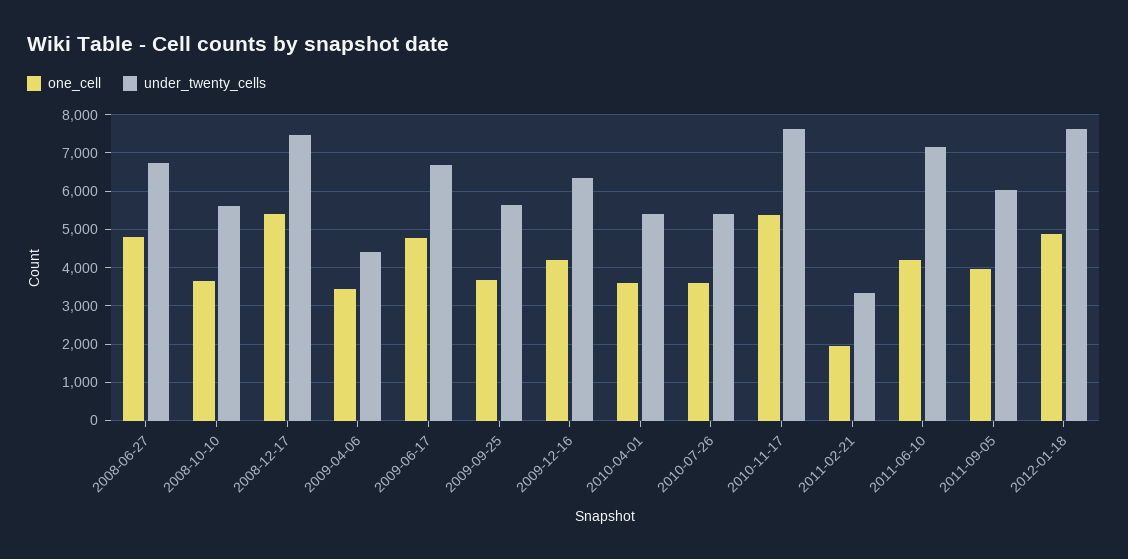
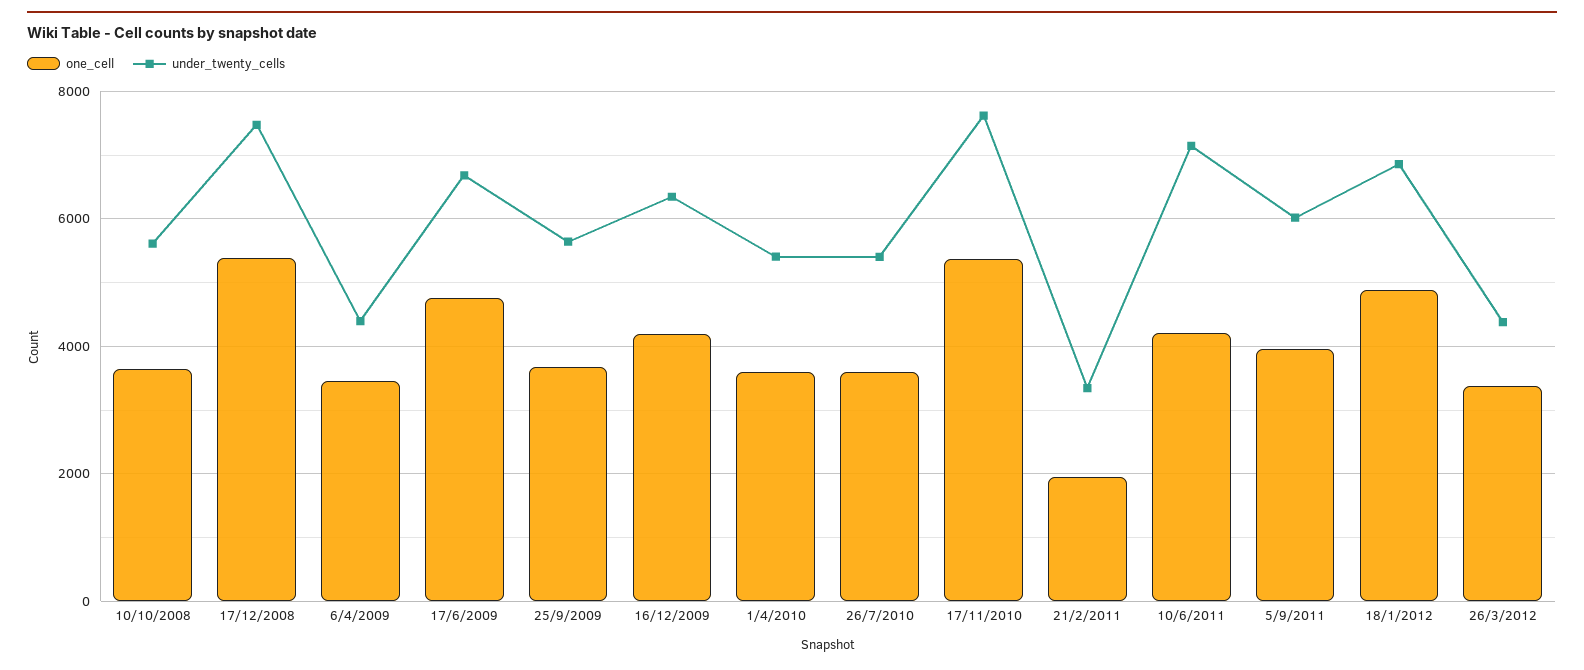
one_cell, 2008-06-27: 4800 -> none
under_twenty_cells, 2008-06-27: 6800 -> none
under_twenty_cells, 2012-01-18: 7600 -> 6800
one_cell, 26/3/2012: none -> 3400
under_twenty_cells, 26/3/2012: none -> 4400

